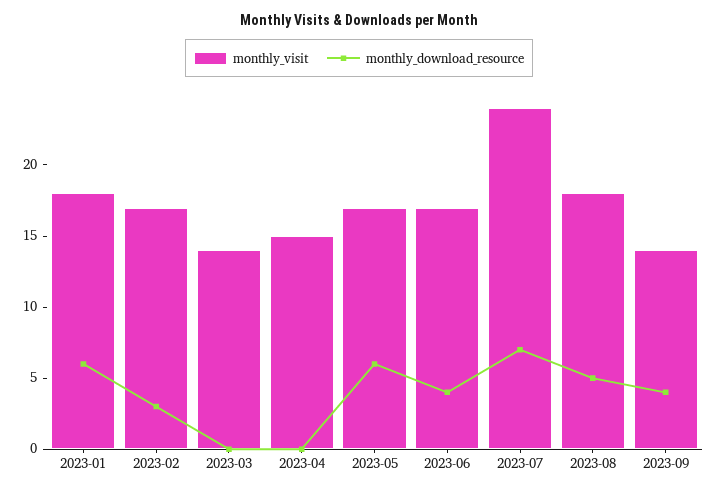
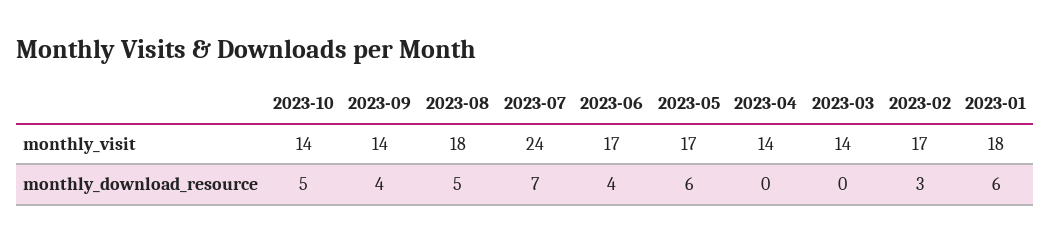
monthly_visit, 2023-04: 15 -> 14
monthly_visit, 2023-10: none -> 14
monthly_download_resource, 2023-10: none -> 5

